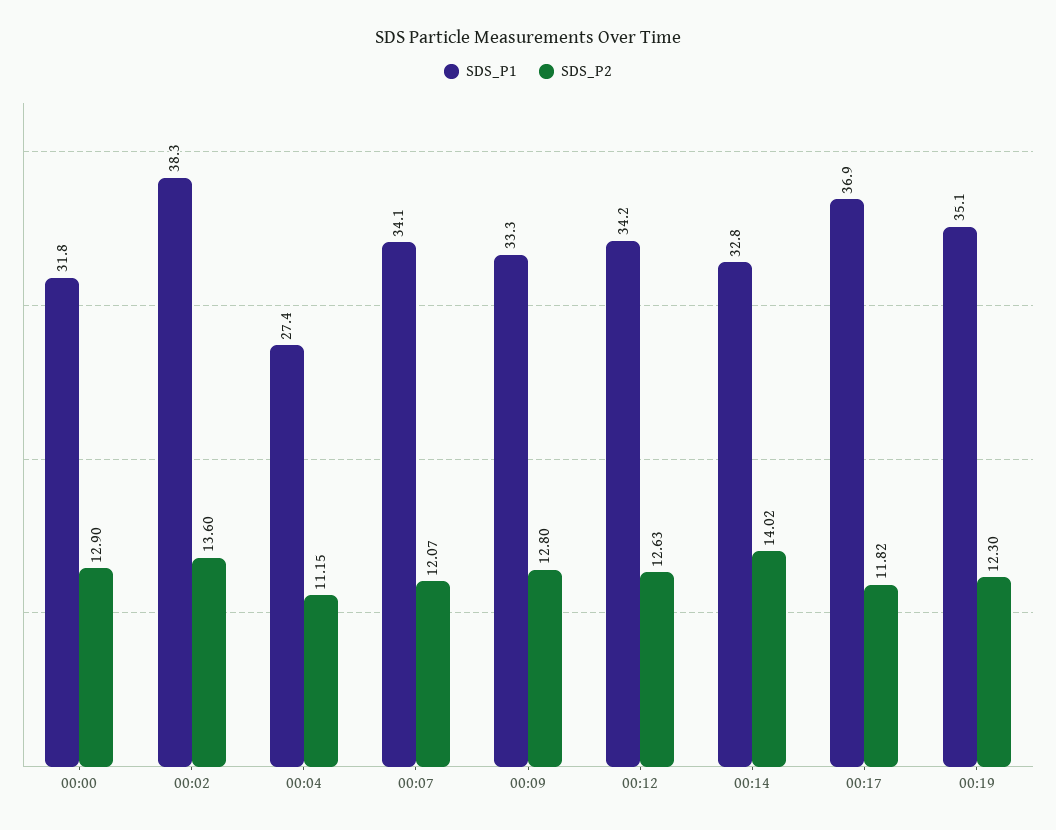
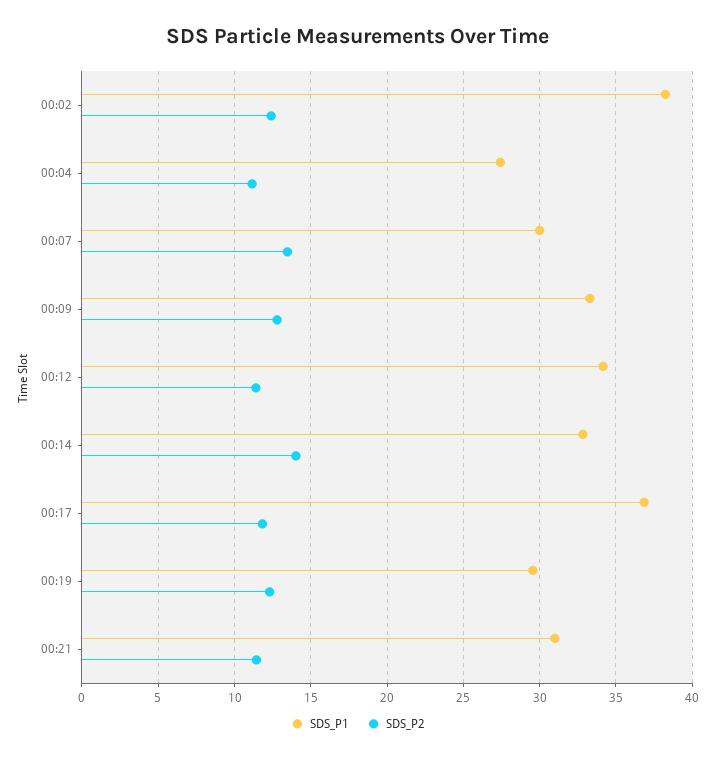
SDS_P1, 00:00: 31.8 -> none
SDS_P2, 00:00: 12.9 -> none
SDS_P2, 00:02: 13.6 -> 12.5
SDS_P1, 00:07: 34.1 -> 30
SDS_P2, 00:07: 12.07 -> 13.5
SDS_P2, 00:12: 12.63 -> 11.5
SDS_P1, 00:19: 35.1 -> 29.5
SDS_P1, 00:21: none -> 31
SDS_P2, 00:21: none -> 11.5

